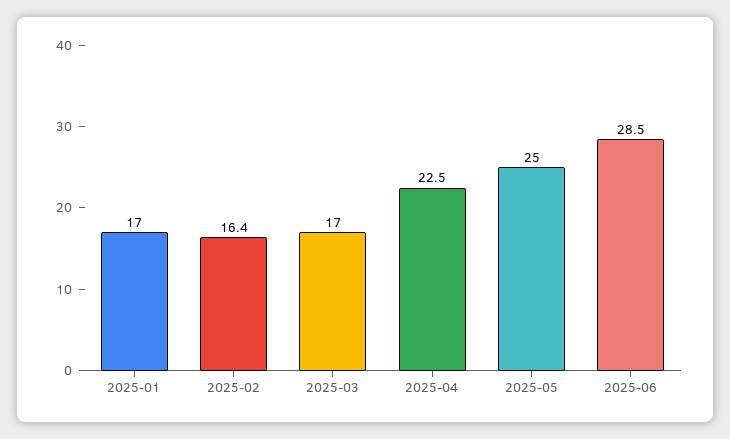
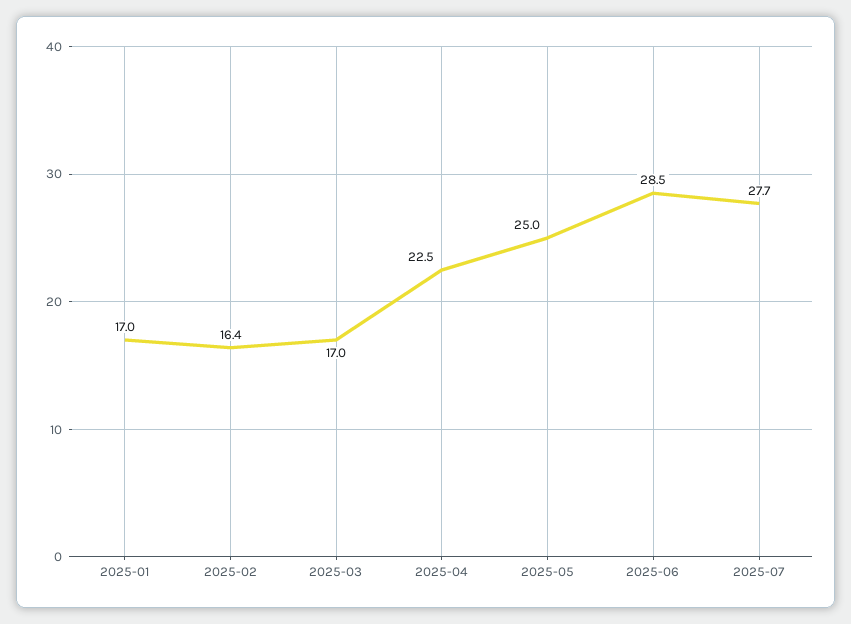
2025-07: none -> 27.7

